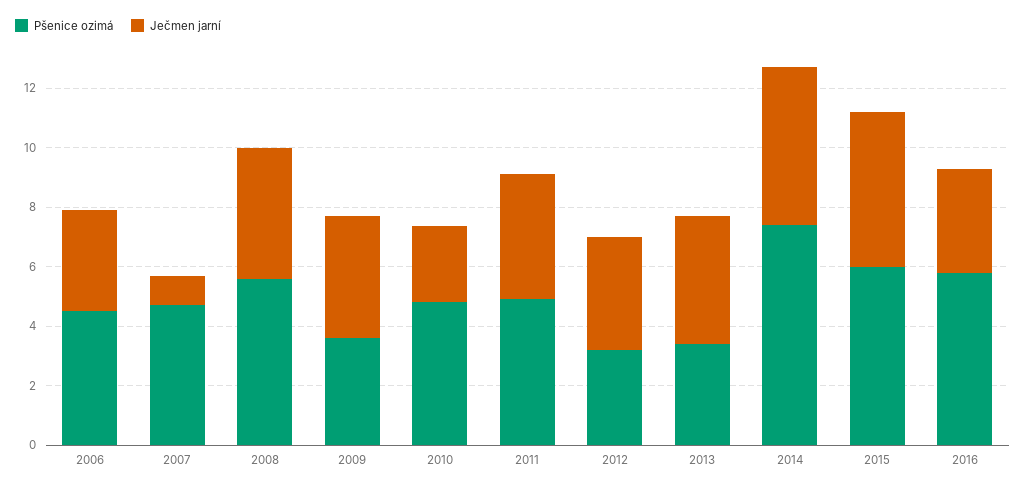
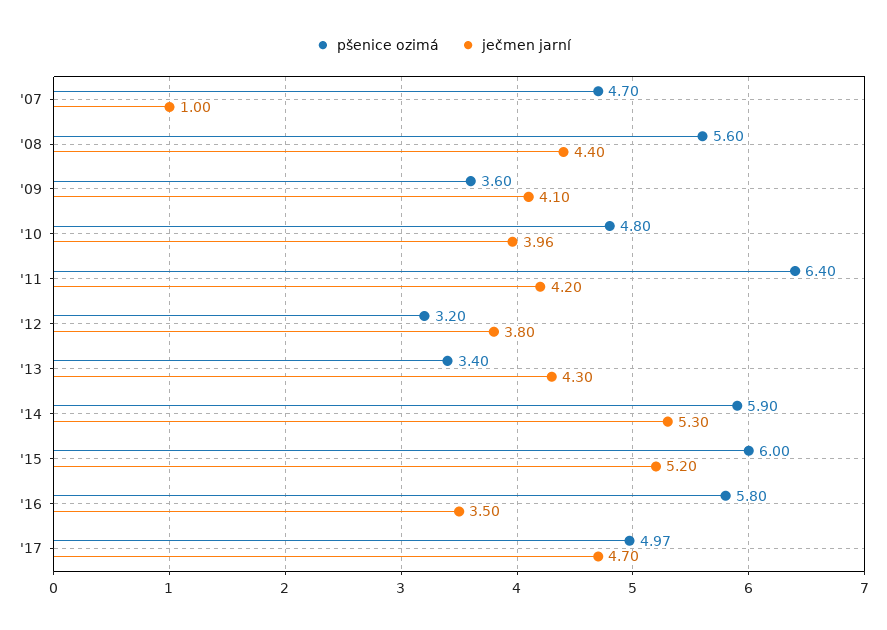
Pšenice ozimá, 2006: 4.5 -> none
Ječmen jarní, 2006: 3.5 -> none
Ječmen jarní, 2010: 2.5 -> 3.96
Pšenice ozimá, 2011: 5 -> 6.4
Pšenice ozimá, 2014: 7.5 -> 5.9
Pšenice ozimá, '17: none -> 4.97
Ječmen jarní, '17: none -> 4.7

